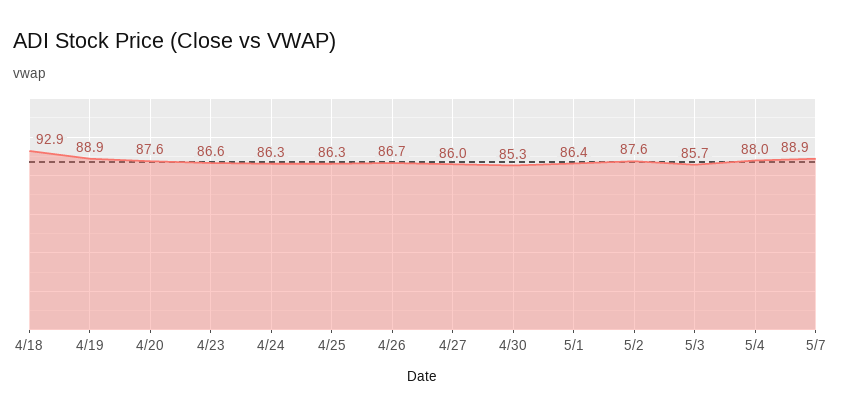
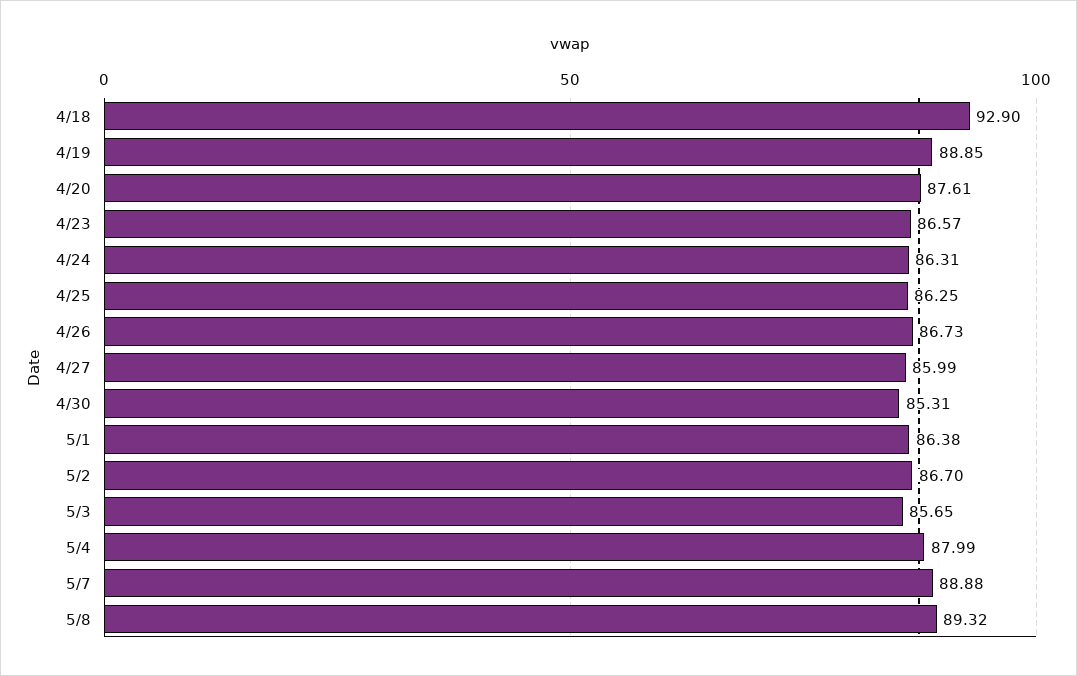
5/2: 87.6 -> 86.7
5/8: none -> 89.32

